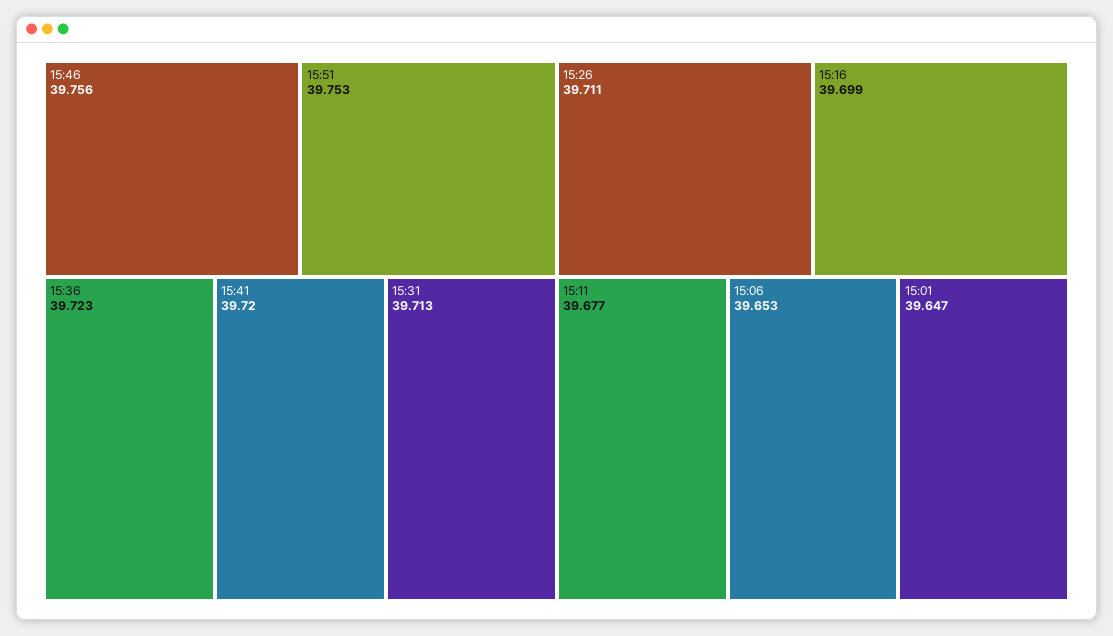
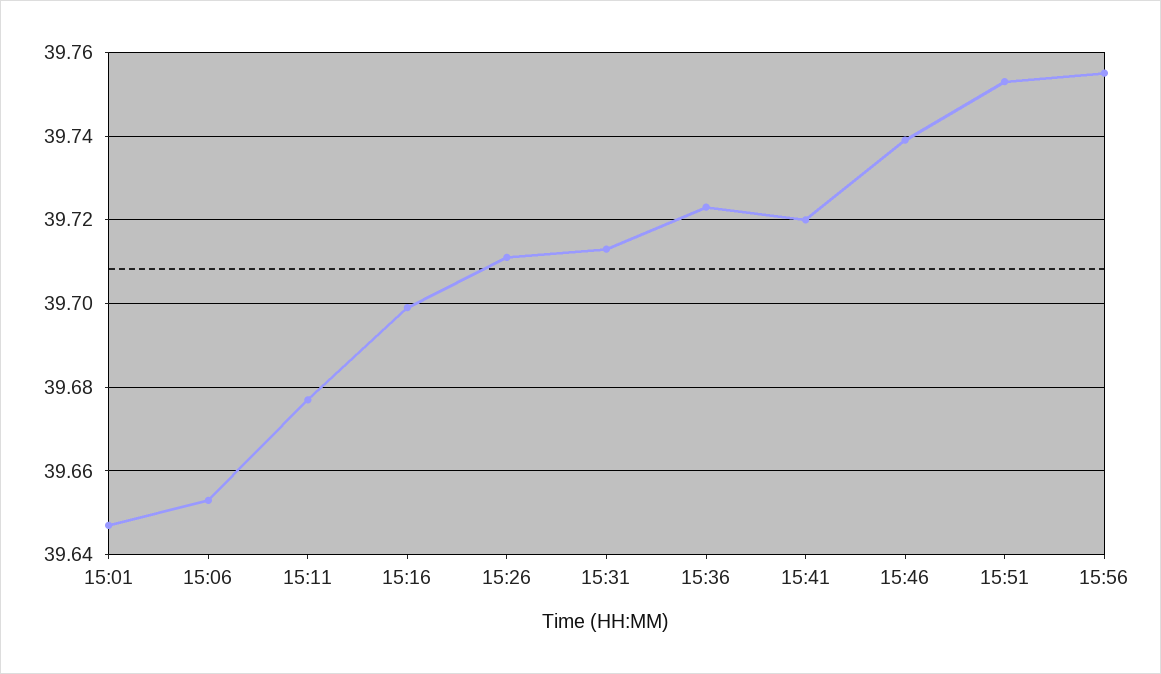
15:46: 39.756 -> 39.74
15:56: none -> 39.755

